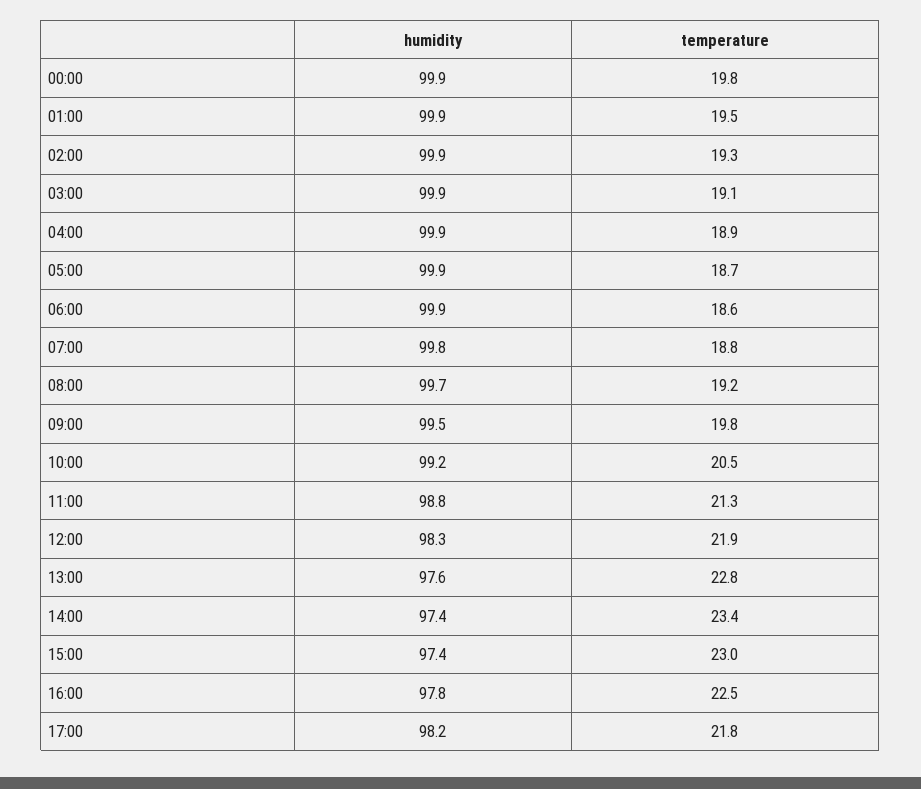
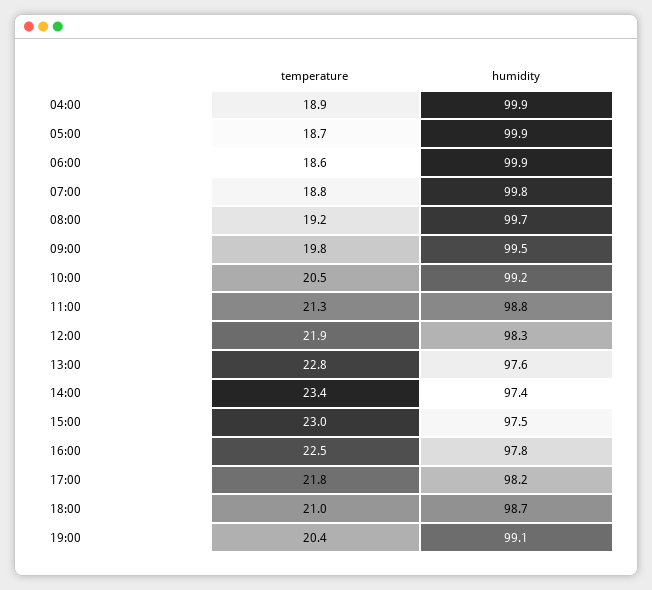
humidity, 00:00: 99.9 -> none
temperature, 00:00: 19.8 -> none
humidity, 01:00: 99.9 -> none
temperature, 01:00: 19.5 -> none
humidity, 02:00: 99.9 -> none
temperature, 02:00: 19.3 -> none
humidity, 03:00: 99.9 -> none
temperature, 03:00: 19.1 -> none
humidity, 15:00: 97.4 -> 97.5
temperature, 18:00: none -> 21
humidity, 18:00: none -> 98.7
temperature, 19:00: none -> 20.4
humidity, 19:00: none -> 99.1

